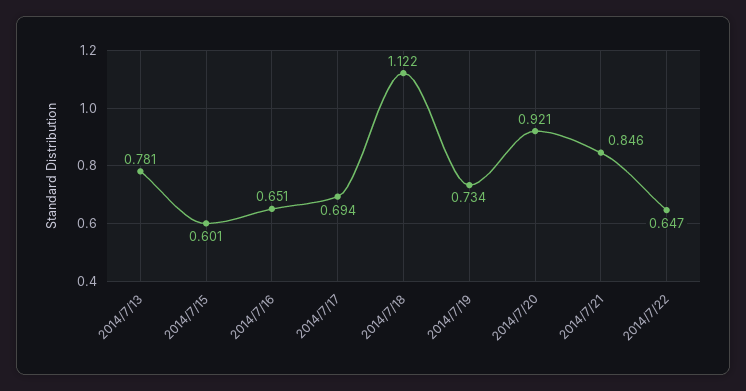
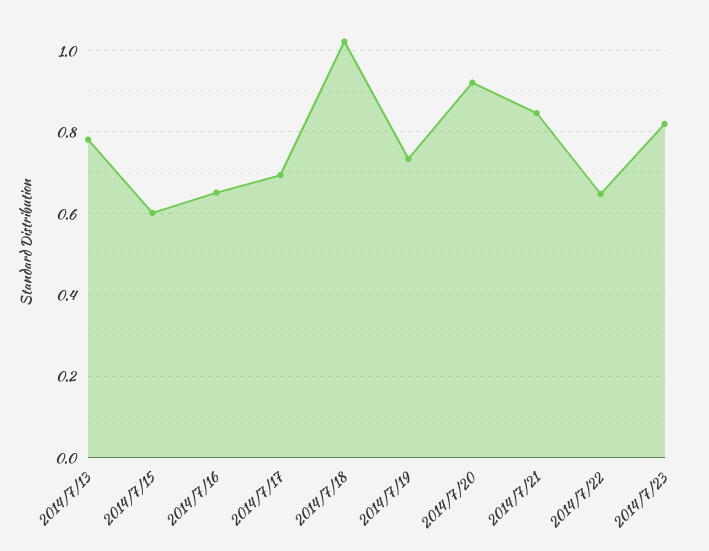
2014/7/18: 1.122 -> 1.02
2014/7/23: none -> 0.82

